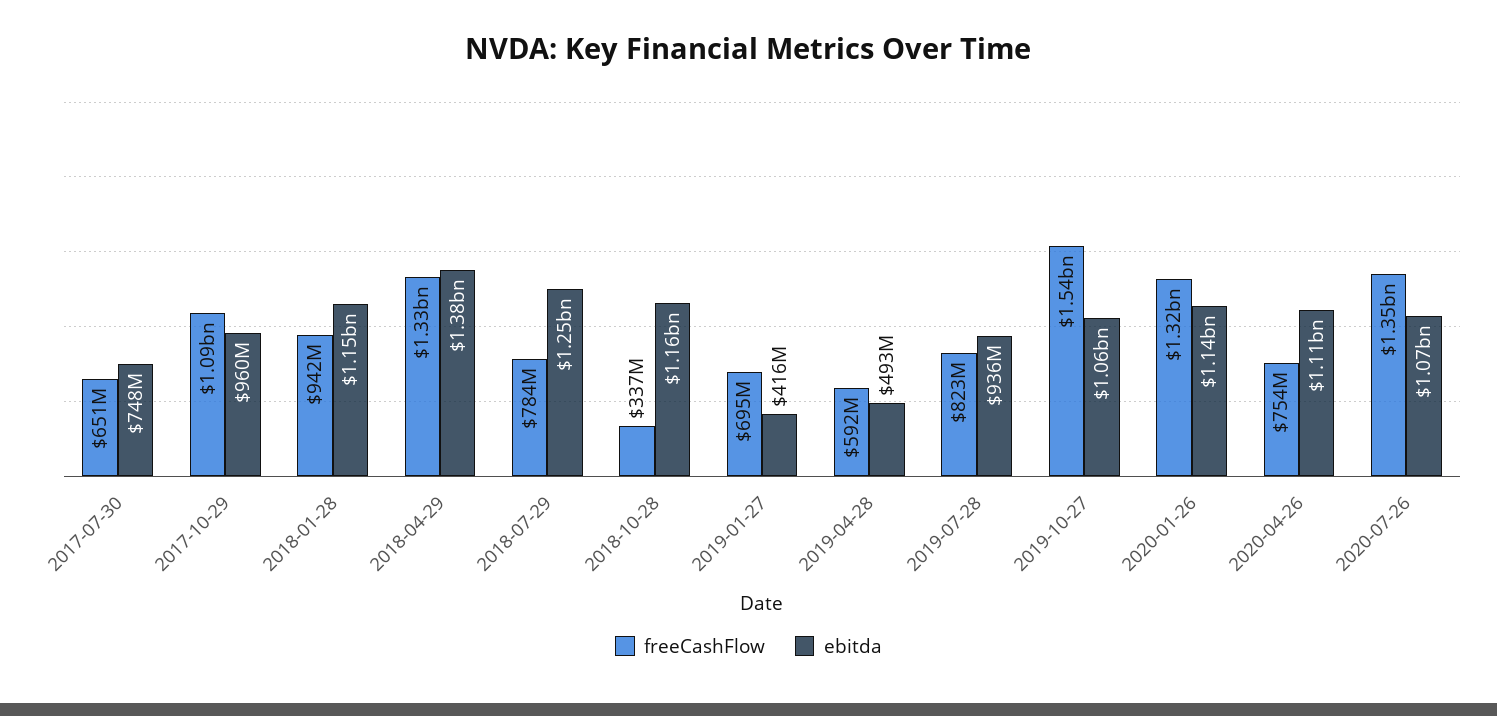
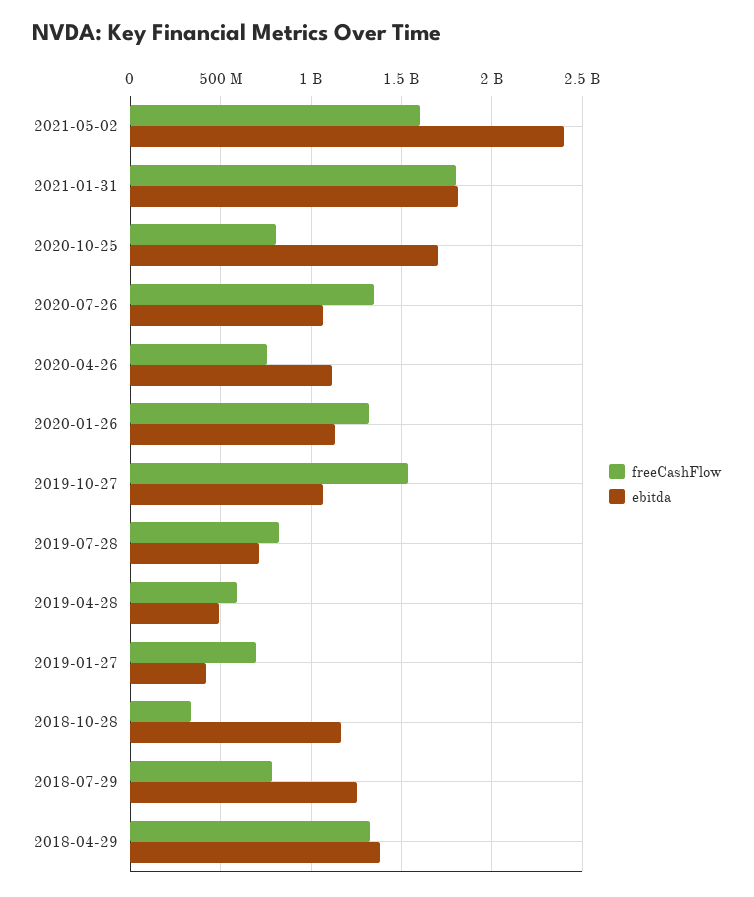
freeCashFlow, 2017-07-30: 651000000 -> none
ebitda, 2017-07-30: 748000000 -> none
freeCashFlow, 2017-10-29: 1090000000 -> none
ebitda, 2017-10-29: 960000000 -> none
freeCashFlow, 2018-01-28: 942000000 -> none
ebitda, 2018-01-28: 1150000000 -> none
ebitda, 2019-07-28: 936000000 -> 700000000
freeCashFlow, 2021-05-02: none -> 1600000000
ebitda, 2021-05-02: none -> 2400000000
freeCashFlow, 2021-01-31: none -> 1800000000
ebitda, 2021-01-31: none -> 1800000000
freeCashFlow, 2020-10-25: none -> 800000000
ebitda, 2020-10-25: none -> 1700000000

